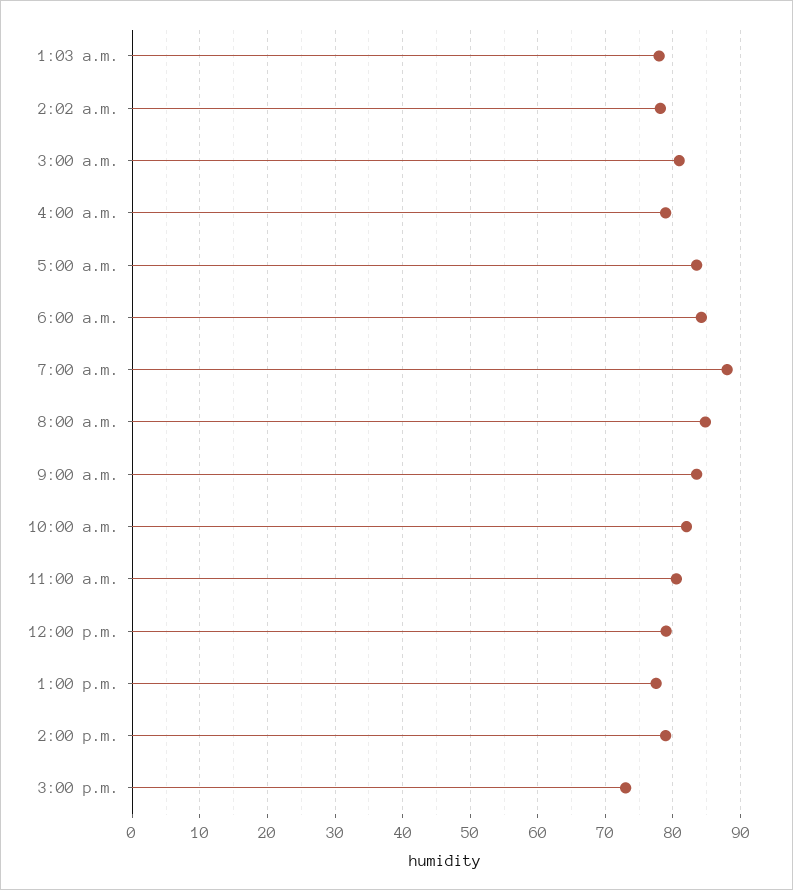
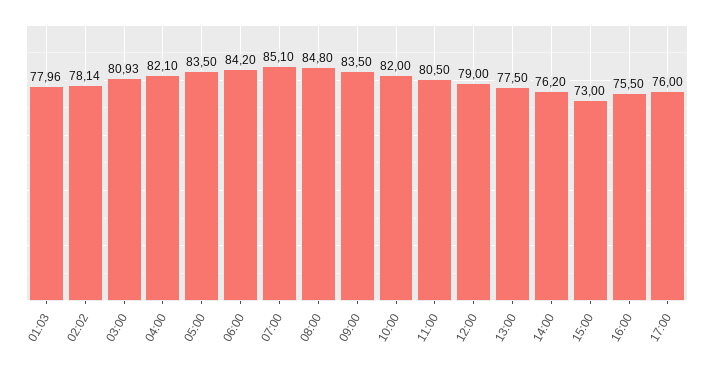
4:00 a.m.: 79 -> 82.1
7:00 a.m.: 88 -> 85.1
2:00 p.m.: 79 -> 76.2
16:00: none -> 75.5
17:00: none -> 76

